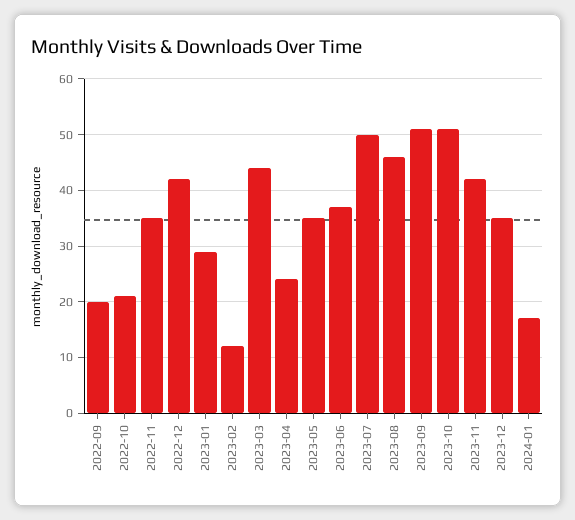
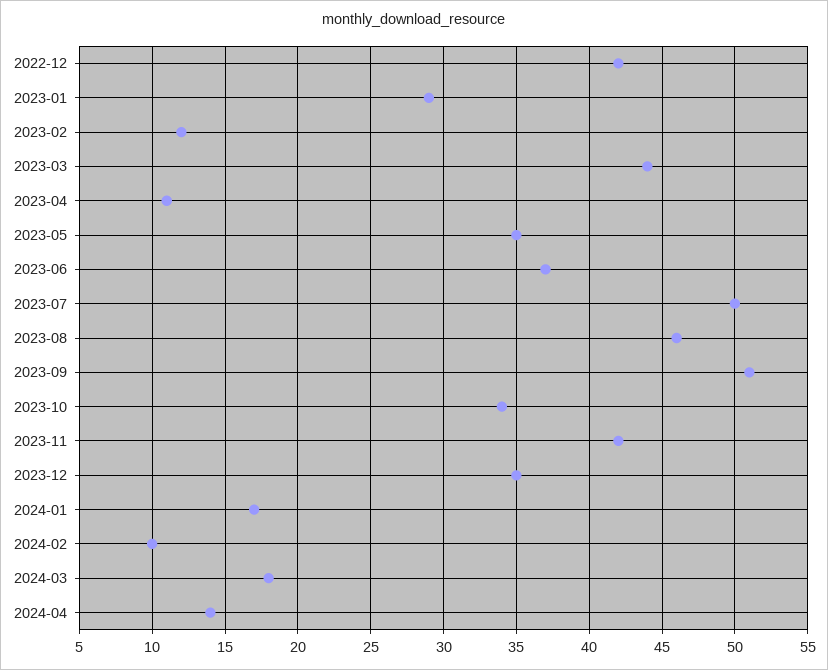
2022-09: 20 -> none
2022-10: 20 -> none
2022-11: 35 -> none
2023-04: 25 -> 11
2023-10: 50 -> 34
2024-02: none -> 10
2024-03: none -> 18
2024-04: none -> 14

